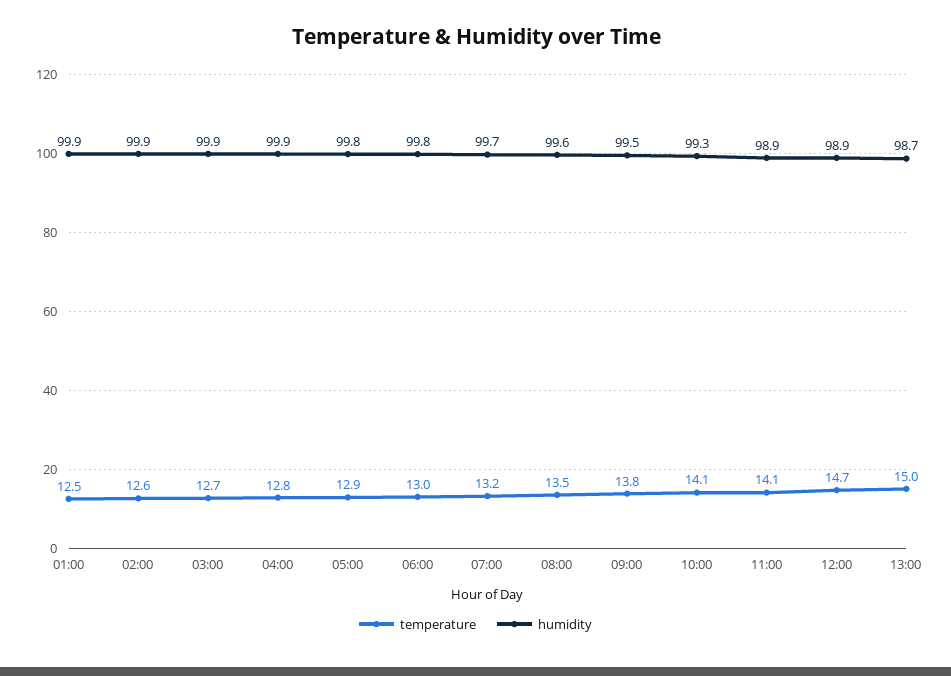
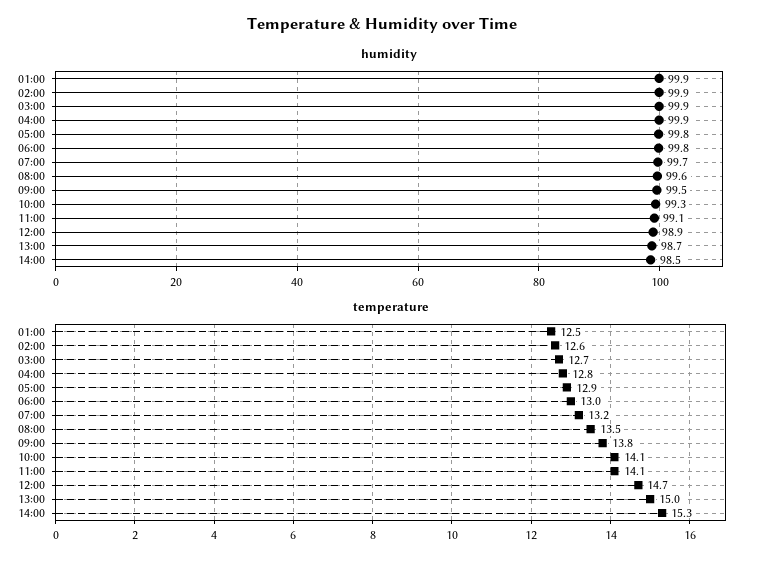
humidity, 11:00: 98.9 -> 99.1
humidity, 14:00: none -> 98.5
temperature, 14:00: none -> 15.3

